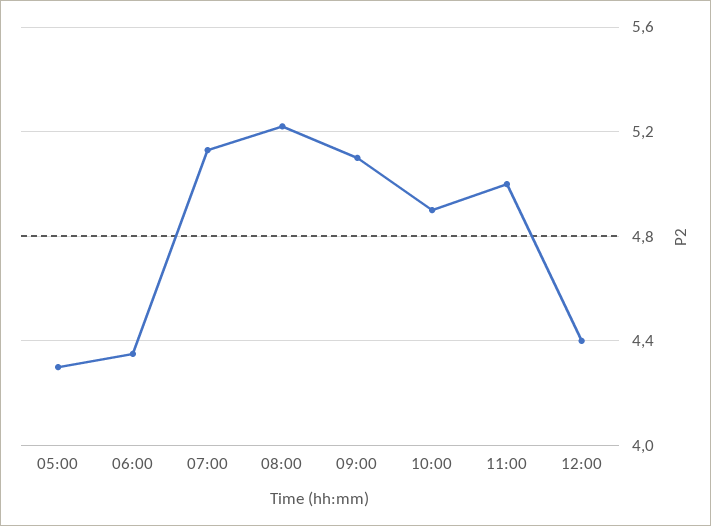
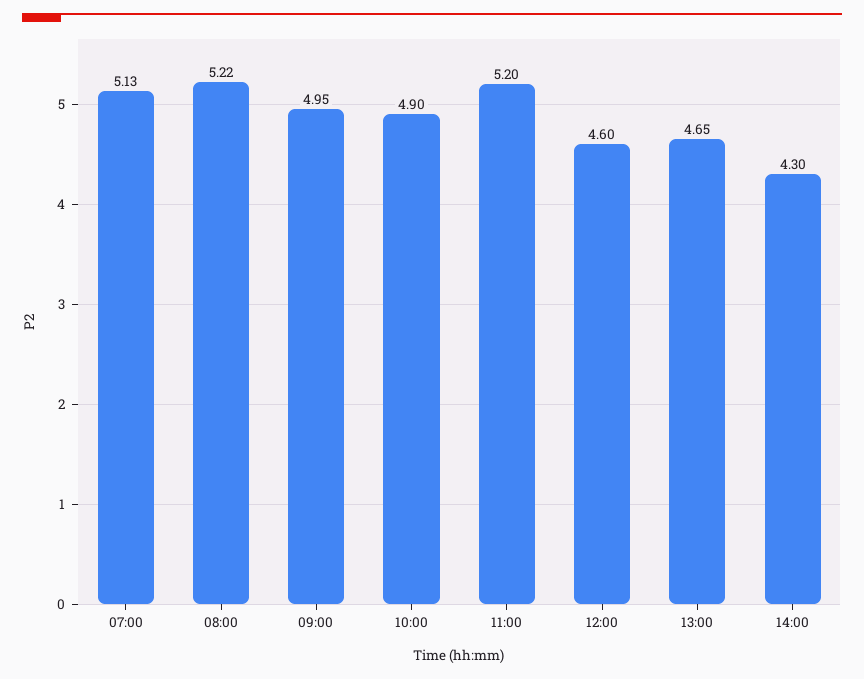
05:00: 4.3 -> none
06:00: 4.35 -> none
09:00: 5.1 -> 4.95
11:00: 5 -> 5.2
12:00: 4.4 -> 4.6
13:00: none -> 4.65
14:00: none -> 4.3

